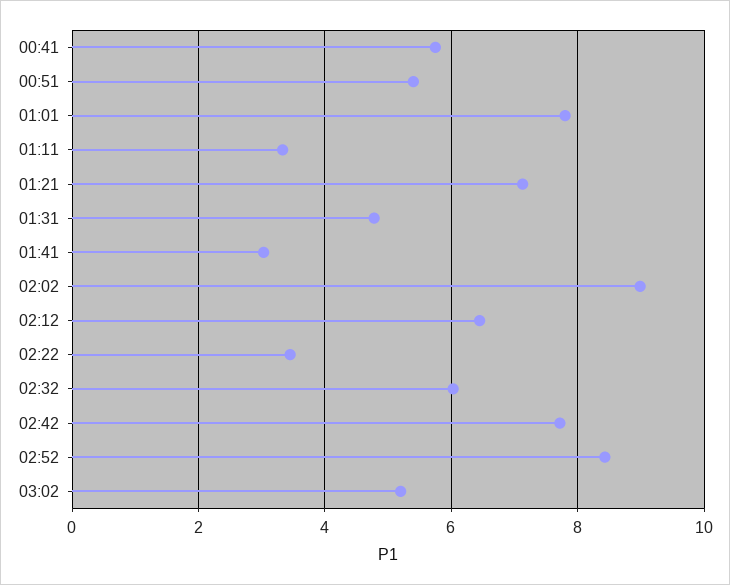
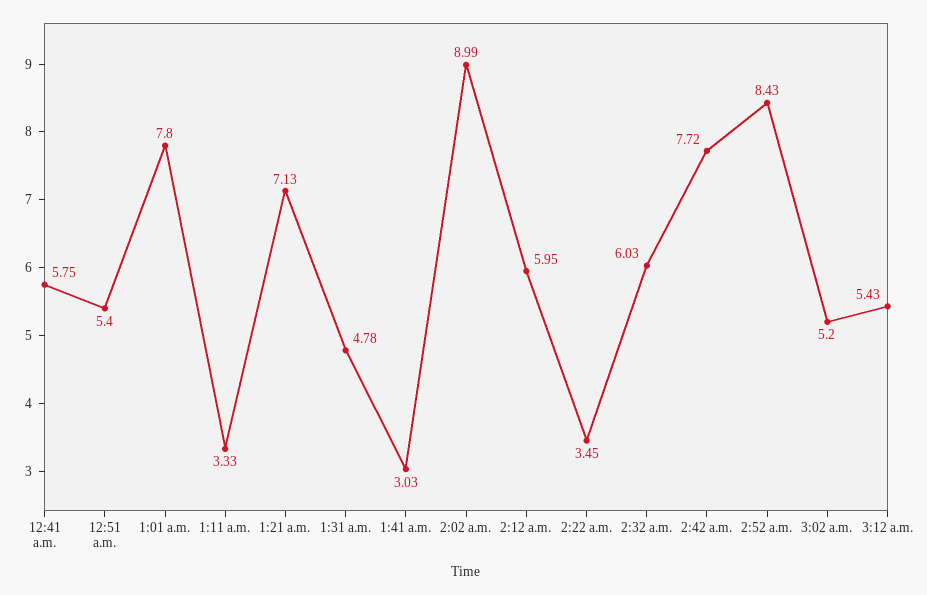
02:12: 6.4 -> 5.95
3:12 a.m.: none -> 5.43

